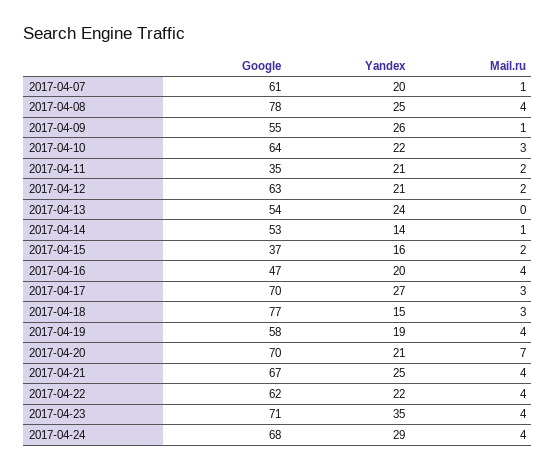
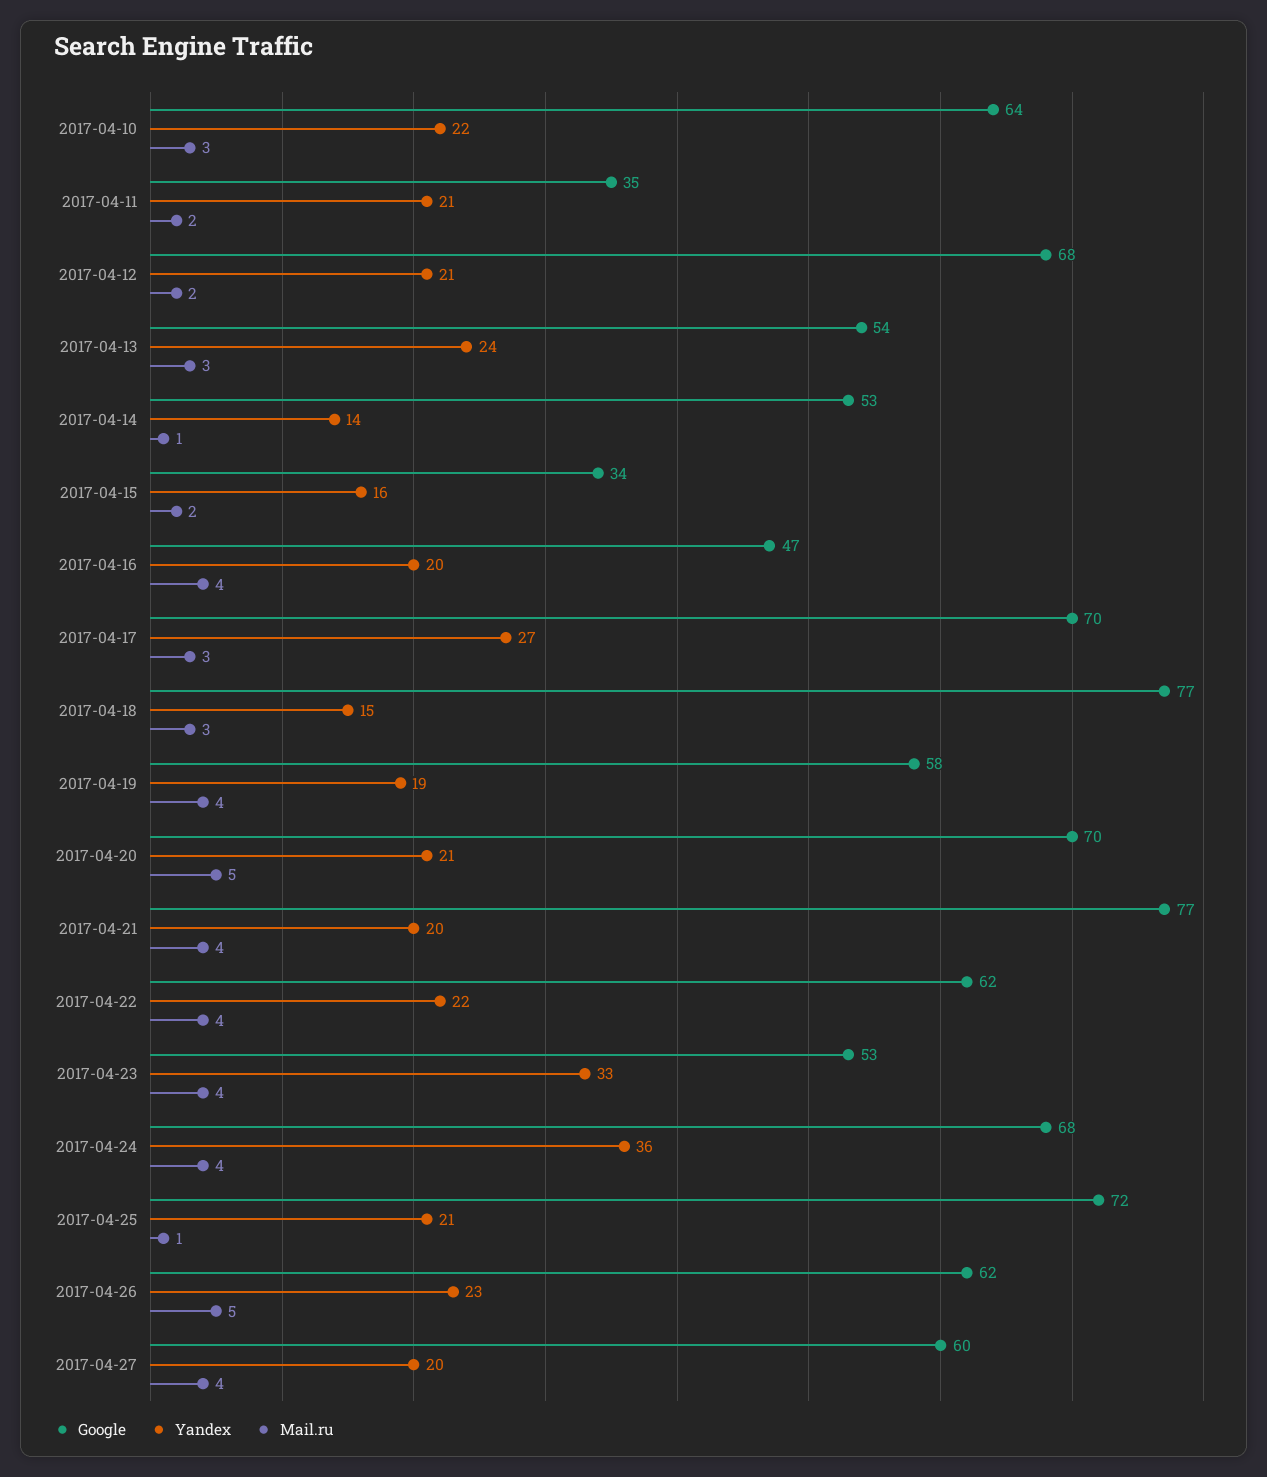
Google, 2017-04-07: 61 -> none
Yandex, 2017-04-07: 20 -> none
Mail.ru, 2017-04-07: 1 -> none
Google, 2017-04-08: 78 -> none
Yandex, 2017-04-08: 25 -> none
Mail.ru, 2017-04-08: 4 -> none
Google, 2017-04-09: 55 -> none
Yandex, 2017-04-09: 26 -> none
Mail.ru, 2017-04-09: 1 -> none
Google, 2017-04-12: 63 -> 68
Mail.ru, 2017-04-13: 0 -> 3
Google, 2017-04-15: 37 -> 34
Mail.ru, 2017-04-20: 7 -> 5
Google, 2017-04-21: 67 -> 77
Yandex, 2017-04-21: 25 -> 20
Google, 2017-04-23: 71 -> 53
Yandex, 2017-04-23: 35 -> 33
Yandex, 2017-04-24: 29 -> 36
Google, 2017-04-25: none -> 72
Yandex, 2017-04-25: none -> 21
Mail.ru, 2017-04-25: none -> 1
Google, 2017-04-26: none -> 62
Yandex, 2017-04-26: none -> 23
Mail.ru, 2017-04-26: none -> 5
Google, 2017-04-27: none -> 60
Yandex, 2017-04-27: none -> 20
Mail.ru, 2017-04-27: none -> 4

